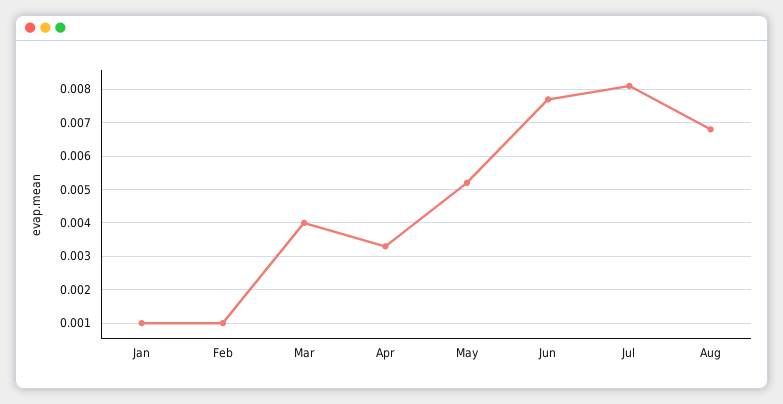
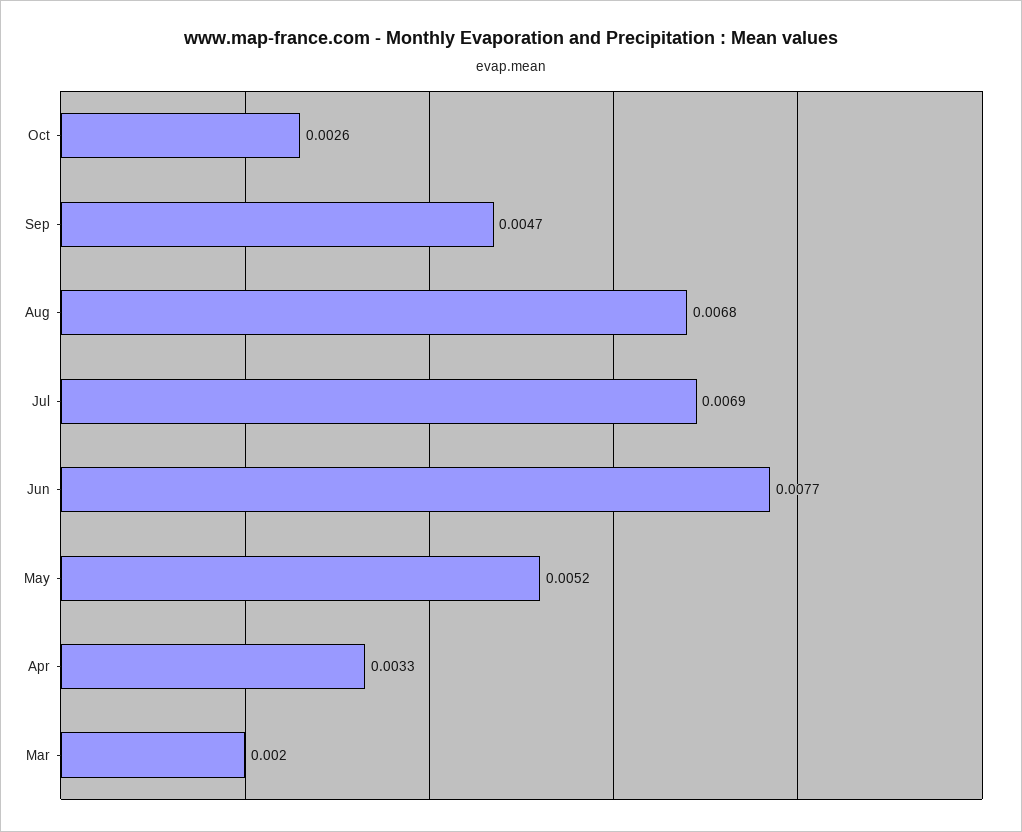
Jan: 0.001 -> none
Feb: 0.001 -> none
Mar: 0.004 -> 0.002
Jul: 0.008 -> 0.0069
Oct: none -> 0.0026
Sep: none -> 0.0047

